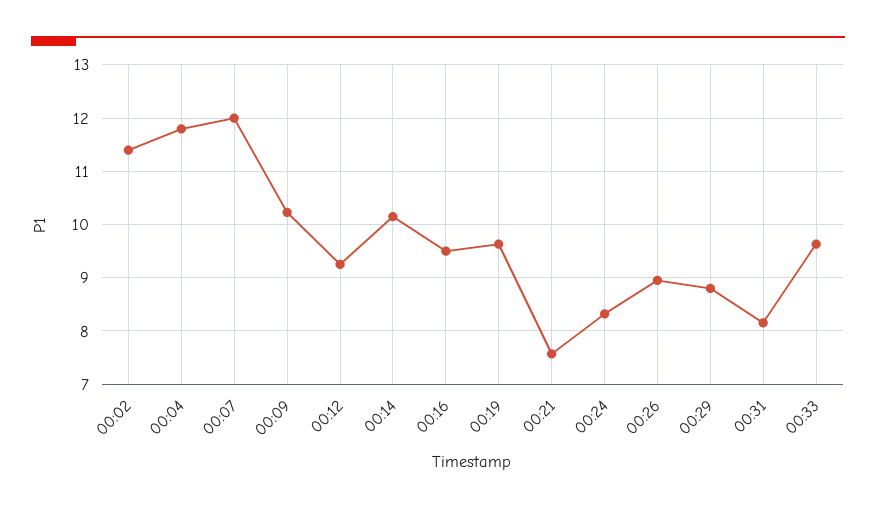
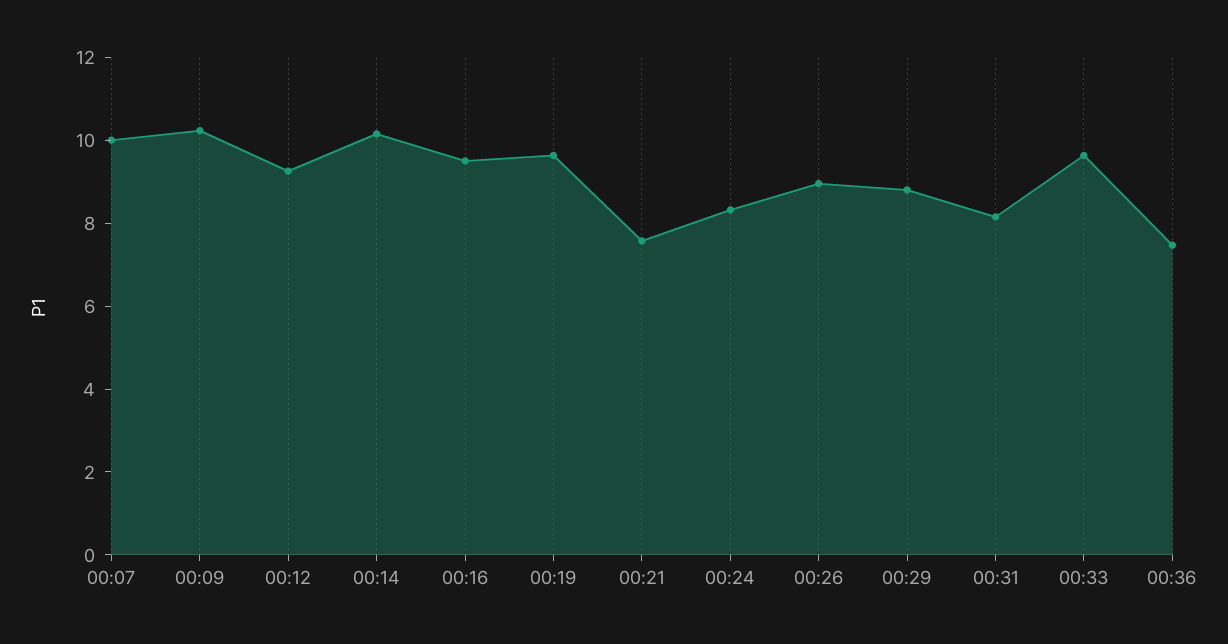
00:02: 11.4 -> none
00:04: 11.8 -> none
00:07: 12 -> 10
00:36: none -> 7.5

